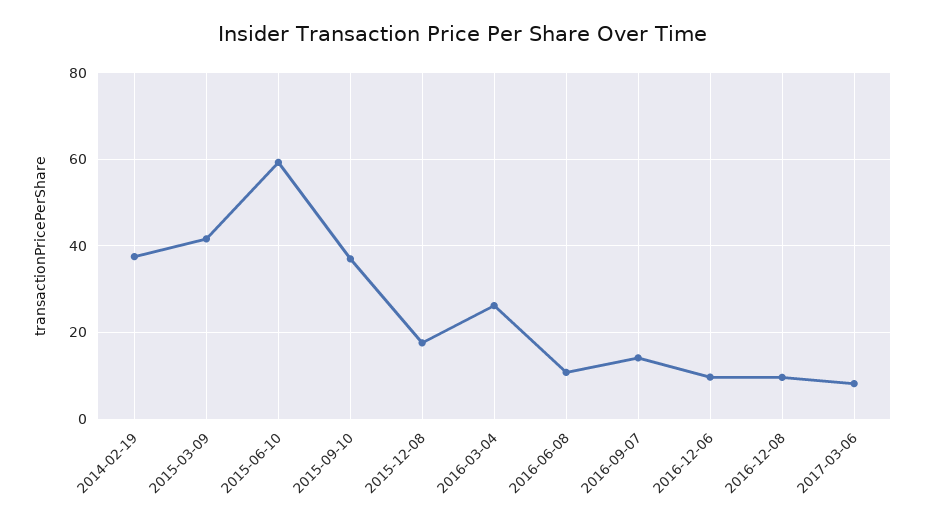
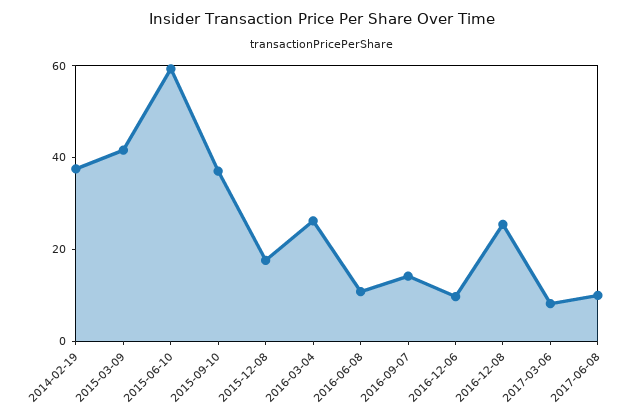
2016-12-08: 10 -> 25
2017-06-08: none -> 10

